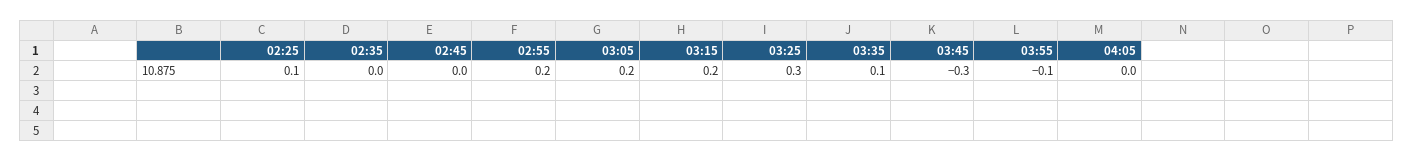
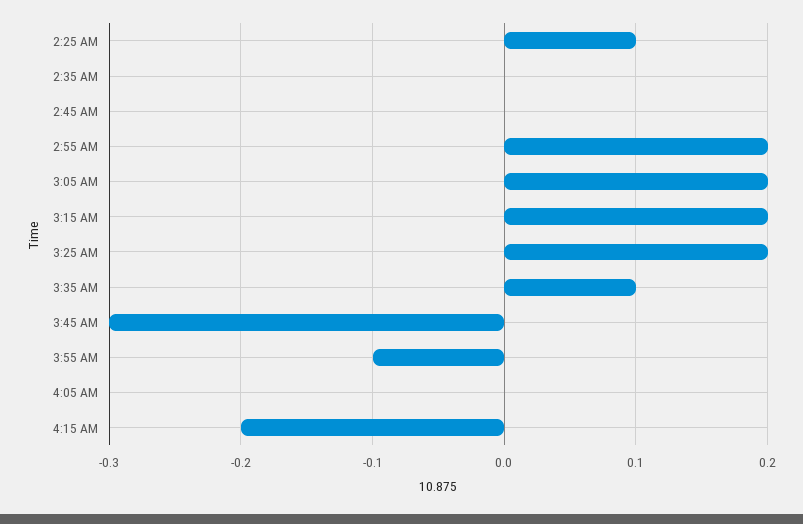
03:25: 0.3 -> 0.2
4:15 AM: none -> -0.2

